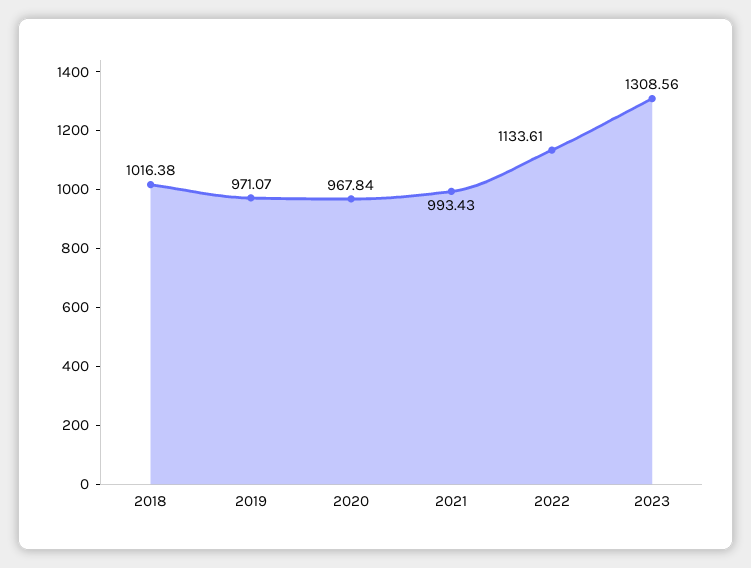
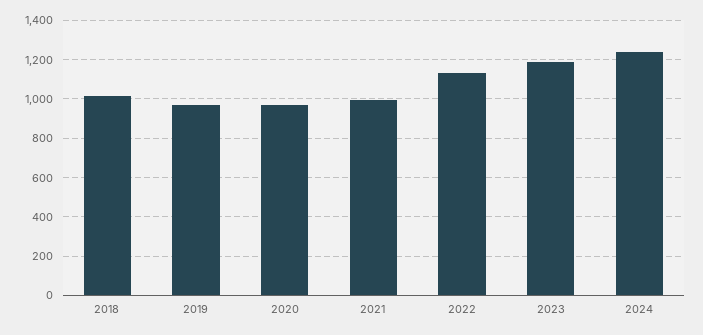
2023: 1308.56 -> 1200
2024: none -> 1250

